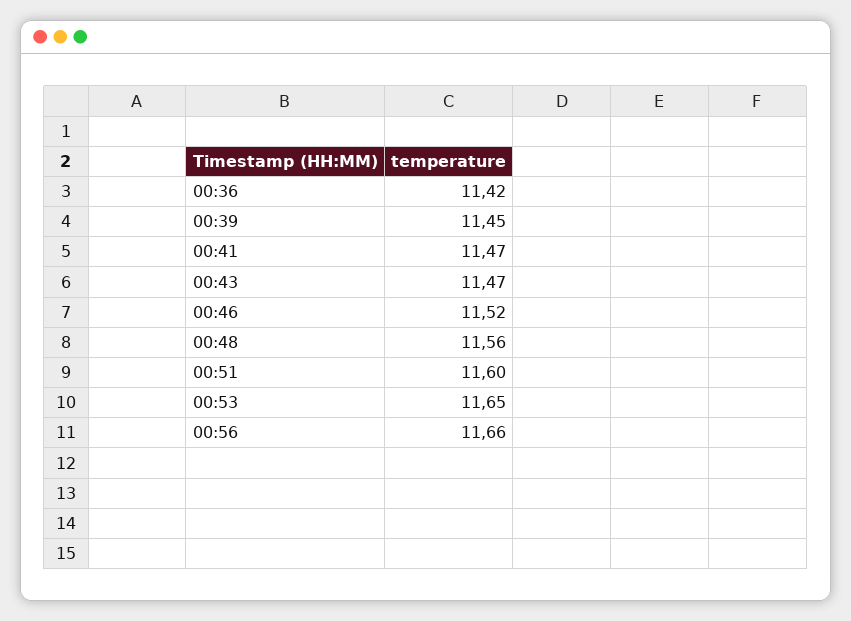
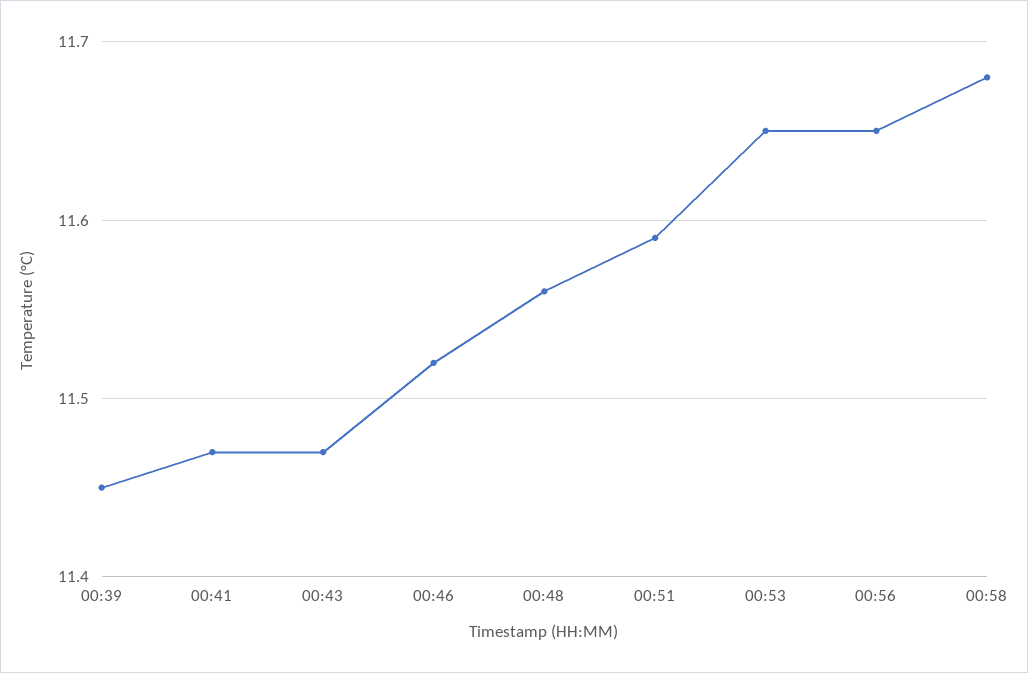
00:36: 11.42 -> none
00:51: 11.6 -> 11.59
00:56: 11.66 -> 11.65
00:58: none -> 11.68

